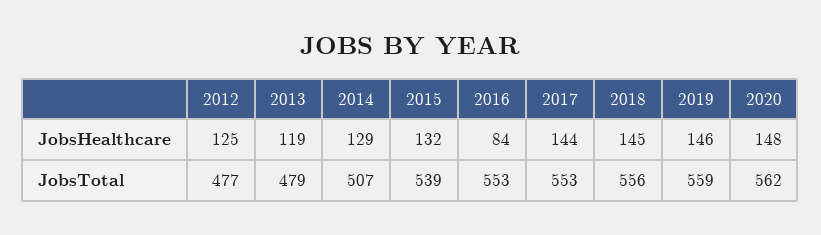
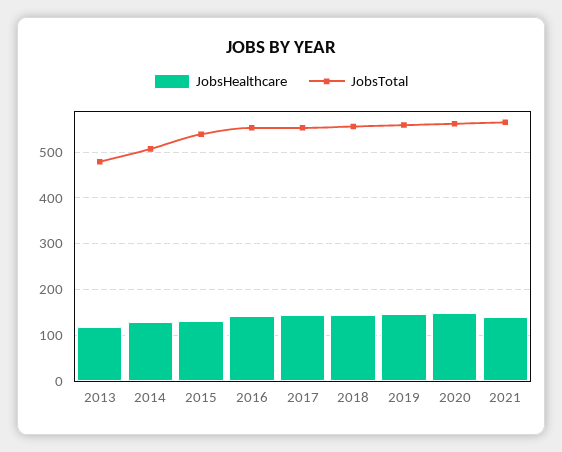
JobsHealthcare, 2012: 125 -> none
JobsHealthcare, 2016: 84 -> 140
JobsTotal, 2012: 477 -> none
JobsHealthcare, 2021: none -> 140
JobsTotal, 2021: none -> 560

